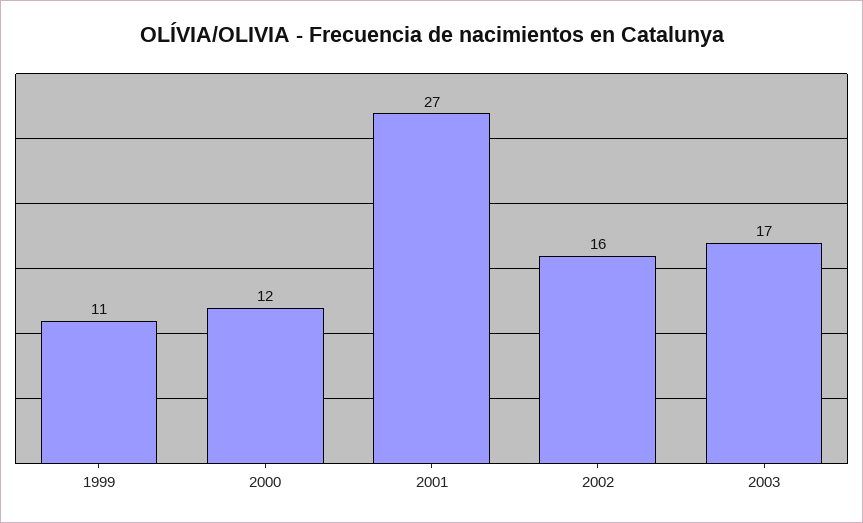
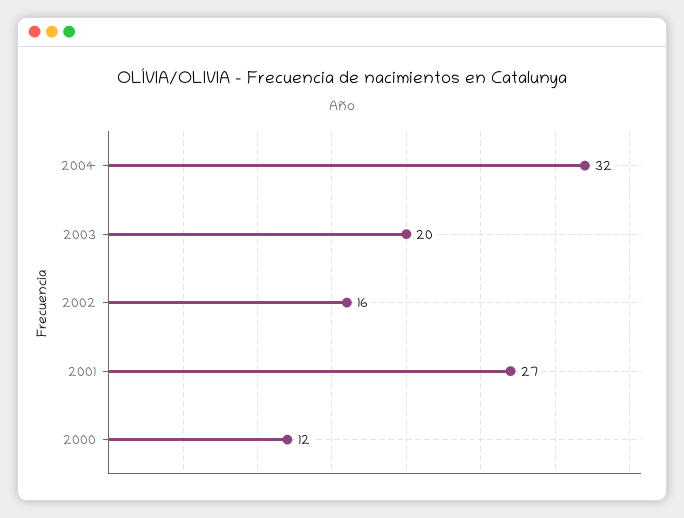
1999: 11 -> none
2003: 17 -> 20
2004: none -> 32

